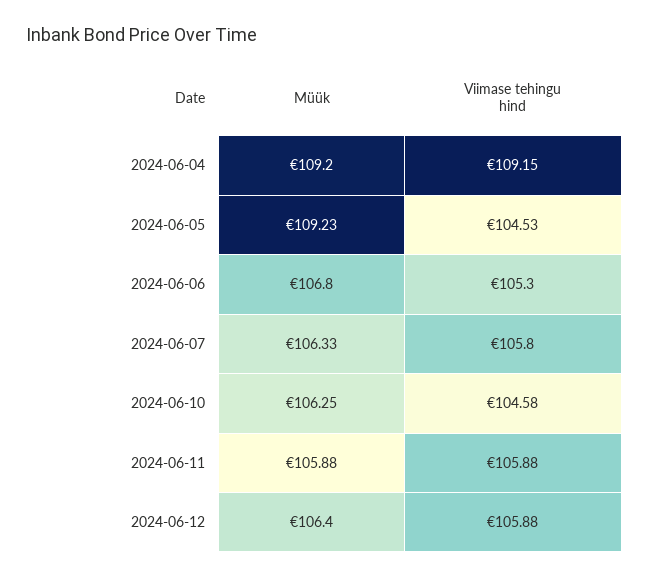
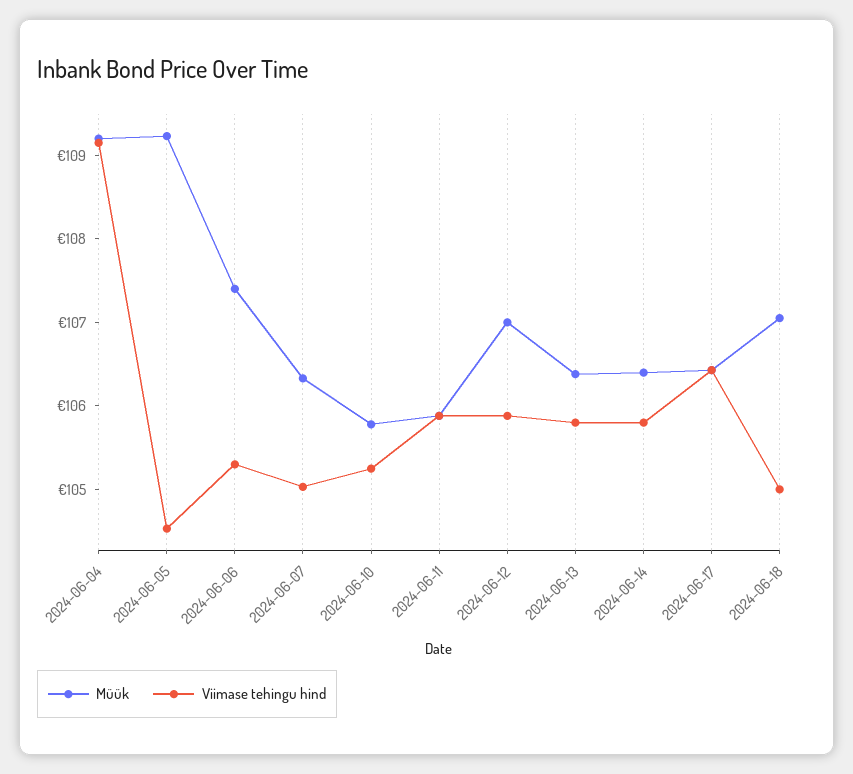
Müük, 2024-06-06: 106.8 -> 107.4
Viimase tehingu hind, 2024-06-07: 105.8 -> 105
Müük, 2024-06-10: 106.25 -> 105.8
Viimase tehingu hind, 2024-06-10: 104.58 -> 105.2
Müük, 2024-06-12: 106.4 -> 107
Müük, 2024-06-13: none -> 106.4
Viimase tehingu hind, 2024-06-13: none -> 105.8
Müük, 2024-06-14: none -> 106.4
Viimase tehingu hind, 2024-06-14: none -> 105.8
Müük, 2024-06-17: none -> 106.4
Viimase tehingu hind, 2024-06-17: none -> 106.4
Müük, 2024-06-18: none -> 107
Viimase tehingu hind, 2024-06-18: none -> 105

